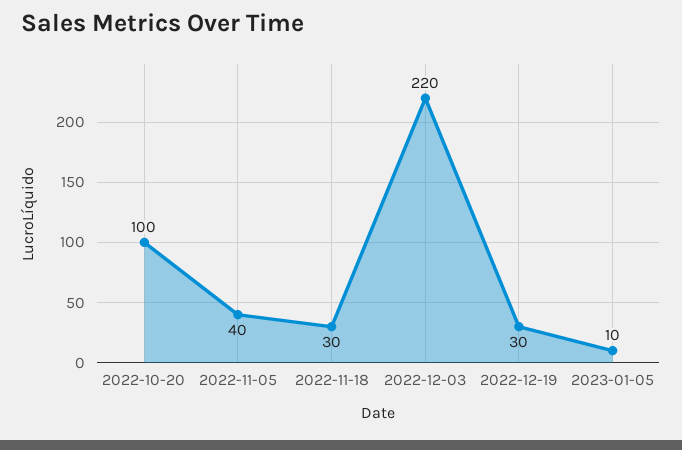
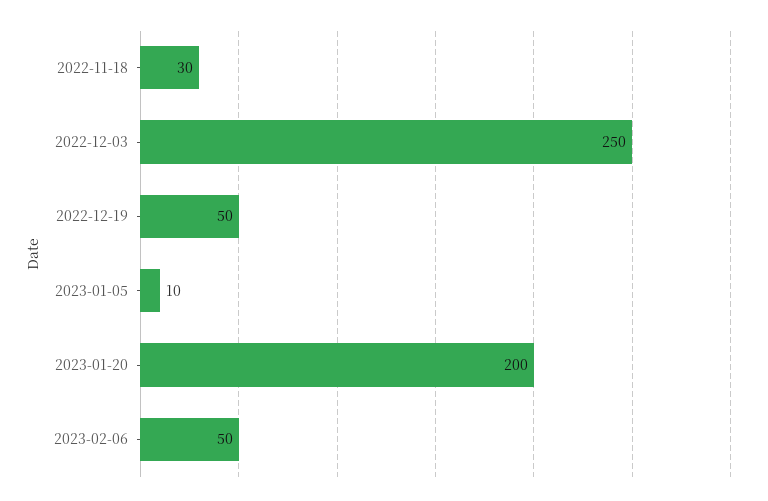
2022-10-20: 100 -> none
2022-11-05: 40 -> none
2022-12-03: 220 -> 250
2022-12-19: 30 -> 50
2023-01-20: none -> 200
2023-02-06: none -> 50

